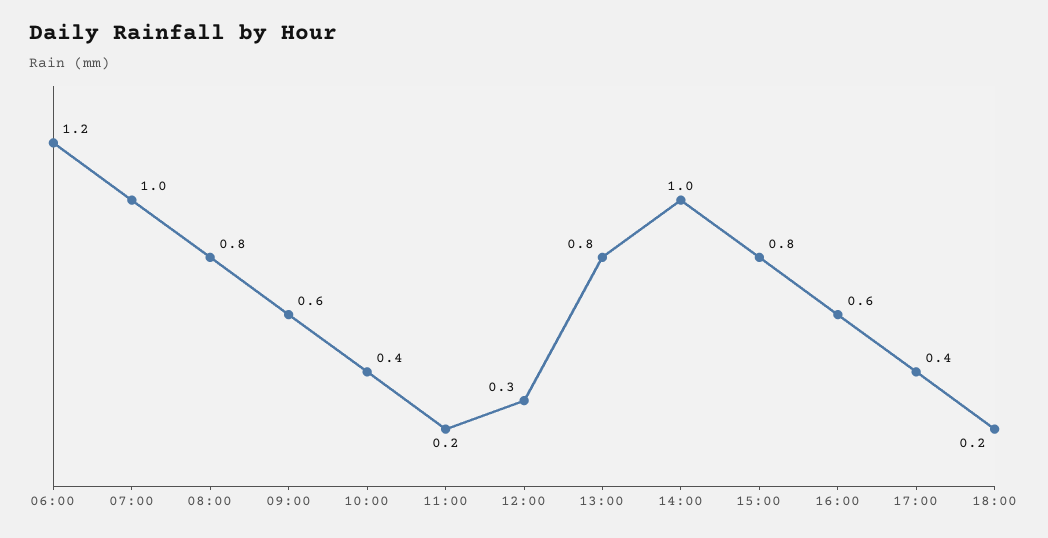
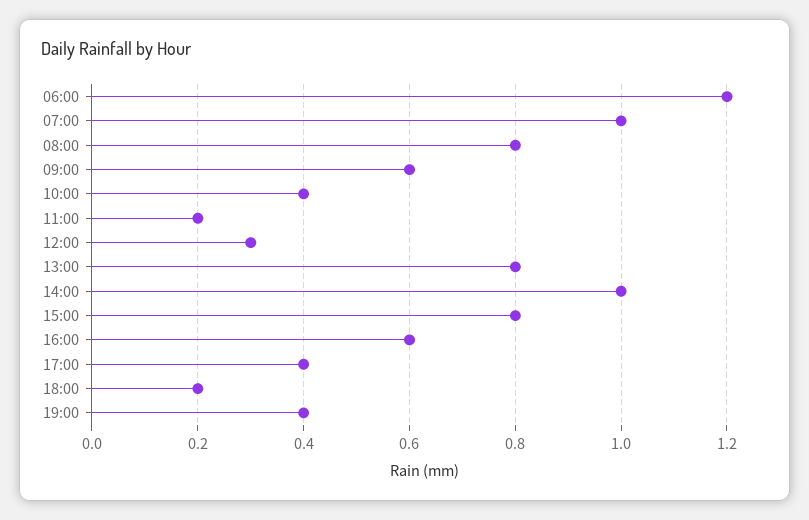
19:00: none -> 0.4

